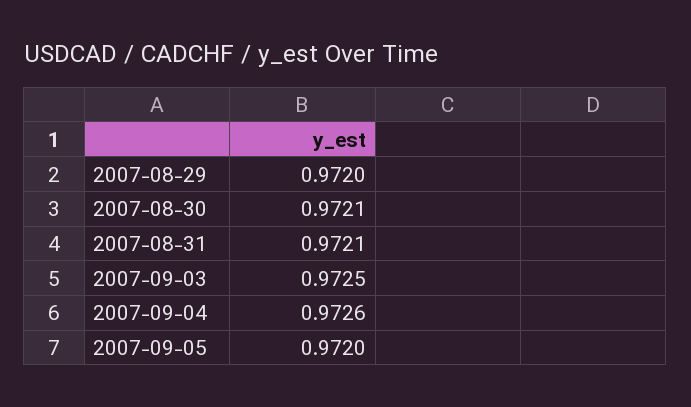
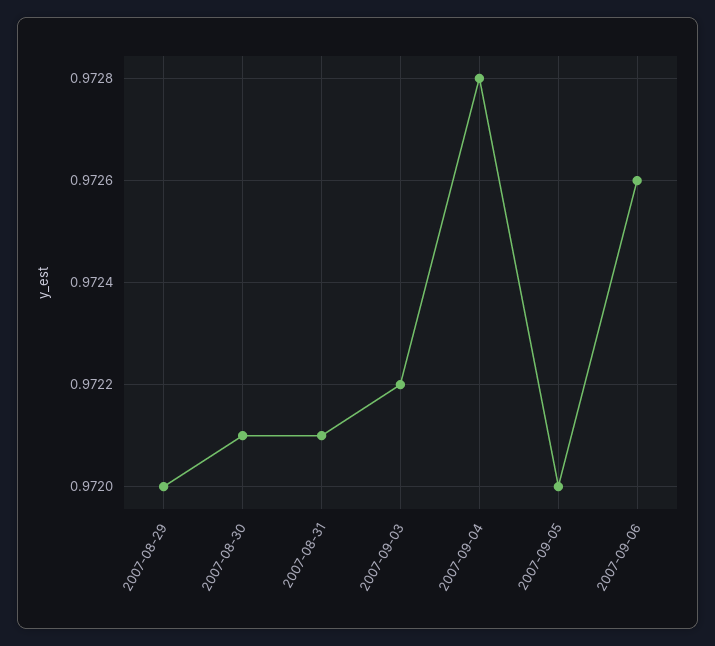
2007-09-03: 0.9725 -> 0.9722
2007-09-04: 0.9726 -> 0.9728
2007-09-06: none -> 0.9726

